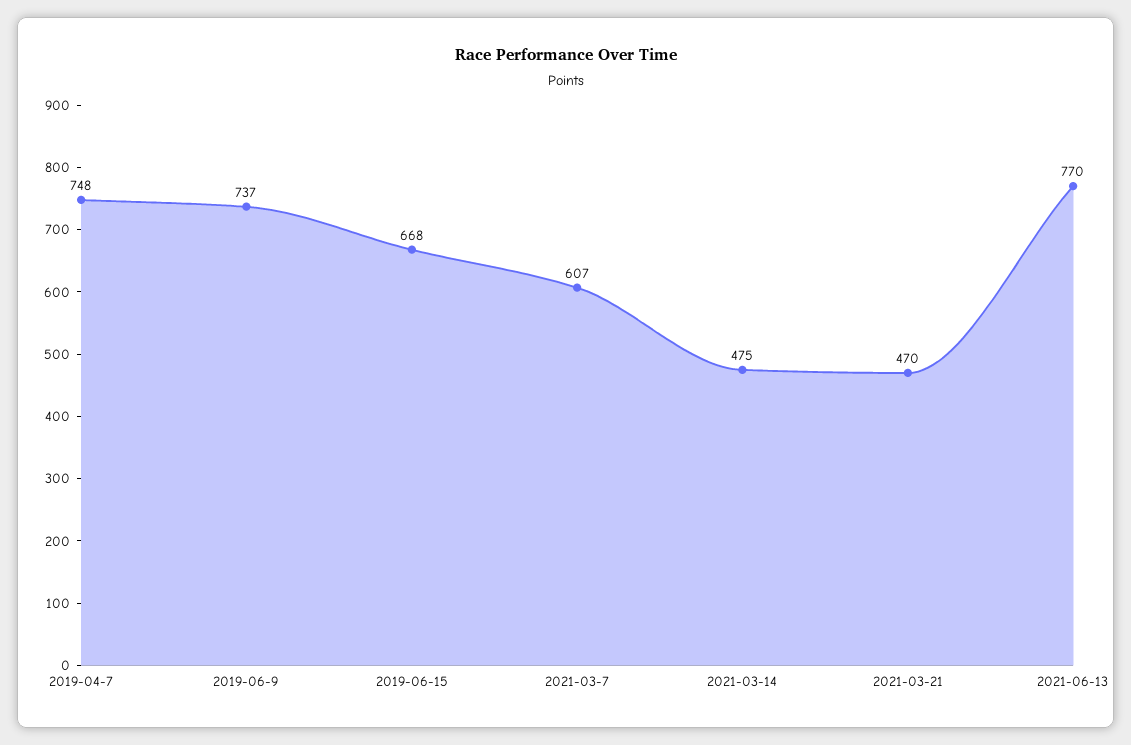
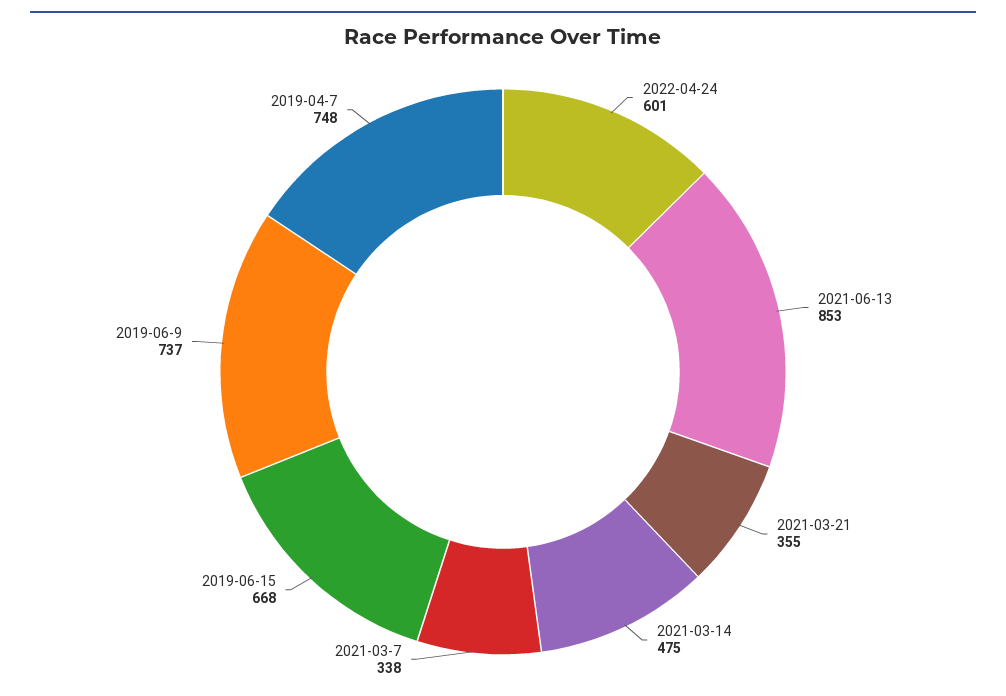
2021-03-7: 607 -> 338
2021-03-21: 470 -> 355
2021-06-13: 770 -> 853
2022-04-24: none -> 601

